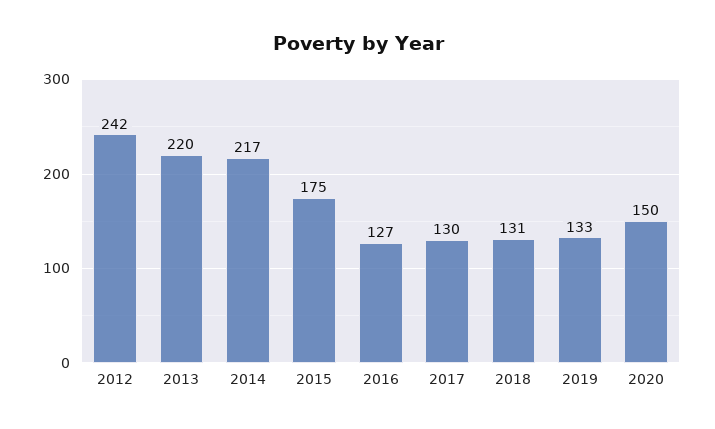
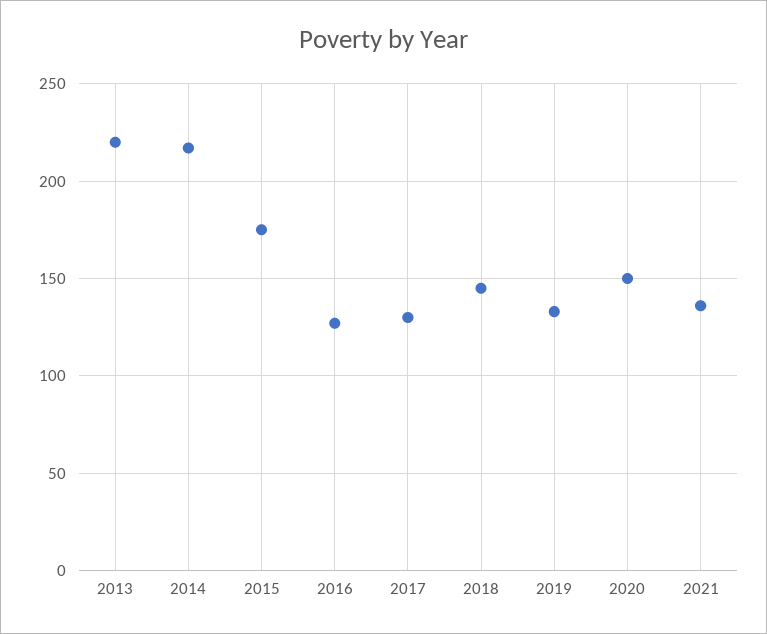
2012: 242 -> none
2018: 131 -> 145
2021: none -> 135

